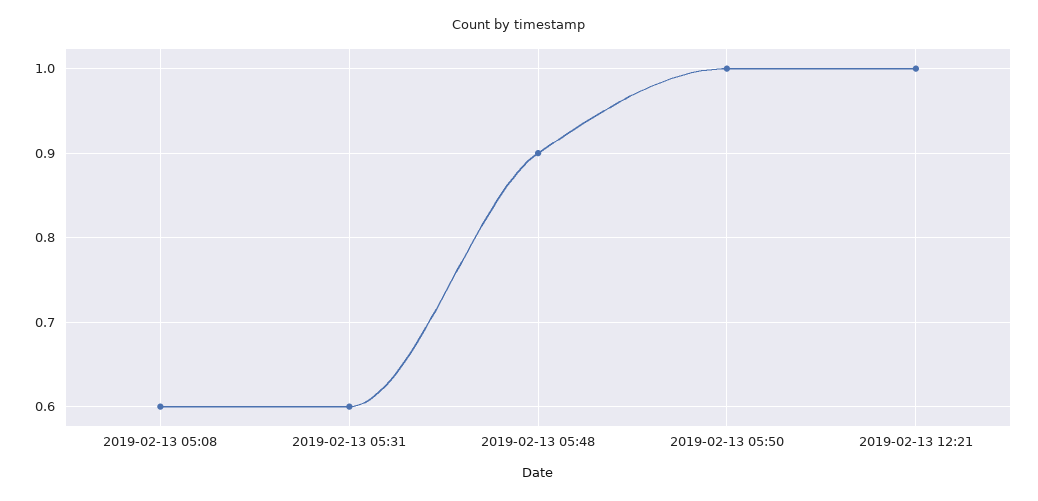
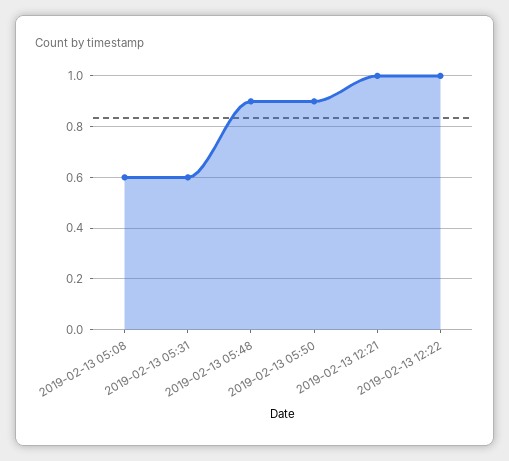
2019-02-13 05:50: 1 -> 0.9
2019-02-13 12:22: none -> 1

